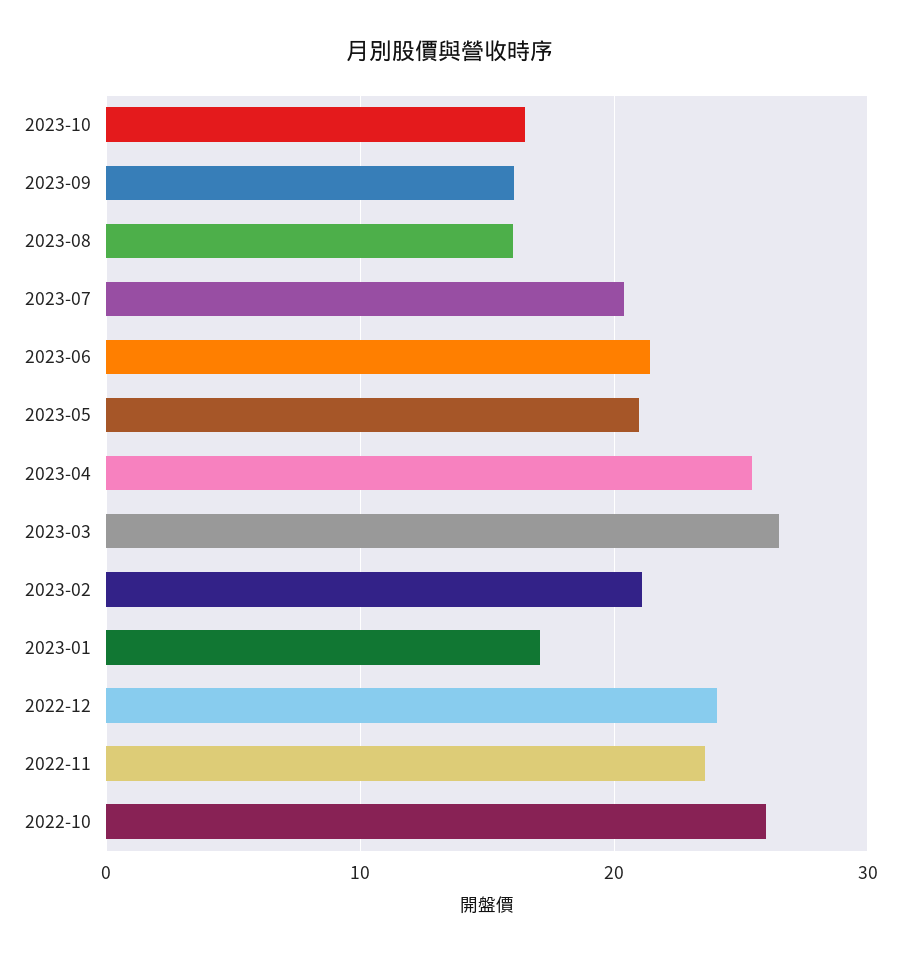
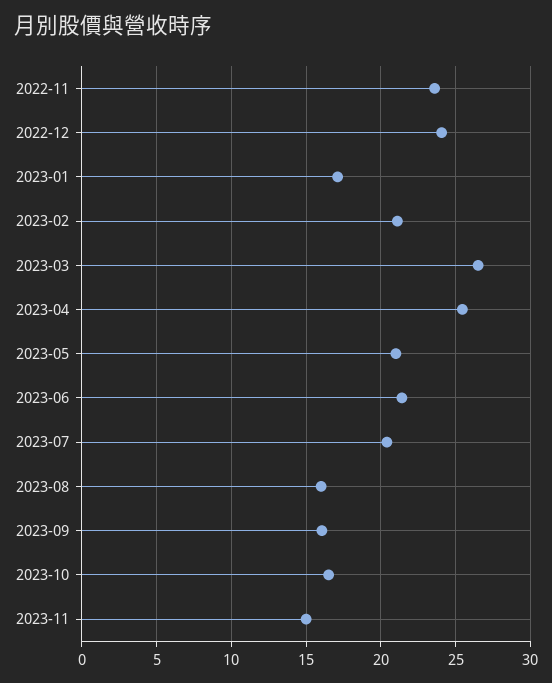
2022-10: 26 -> none
2023-11: none -> 15

